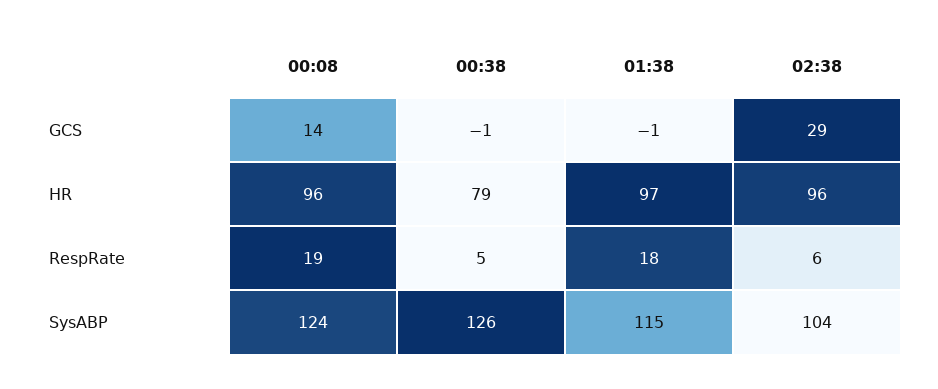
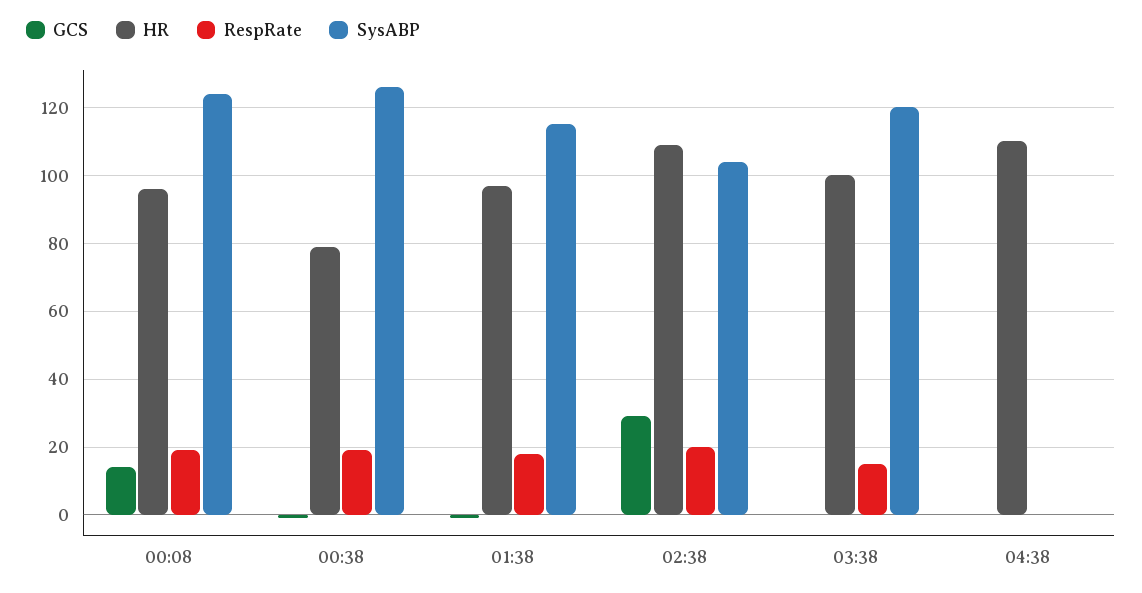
HR, 02:38: 96 -> 110
RespRate, 00:38: 5 -> 20
RespRate, 02:38: 6 -> 20
GCS, 03:38: none -> 0
HR, 03:38: none -> 100
RespRate, 03:38: none -> 15
SysABP, 03:38: none -> 120
GCS, 04:38: none -> 0
HR, 04:38: none -> 110
RespRate, 04:38: none -> 0
SysABP, 04:38: none -> 0

